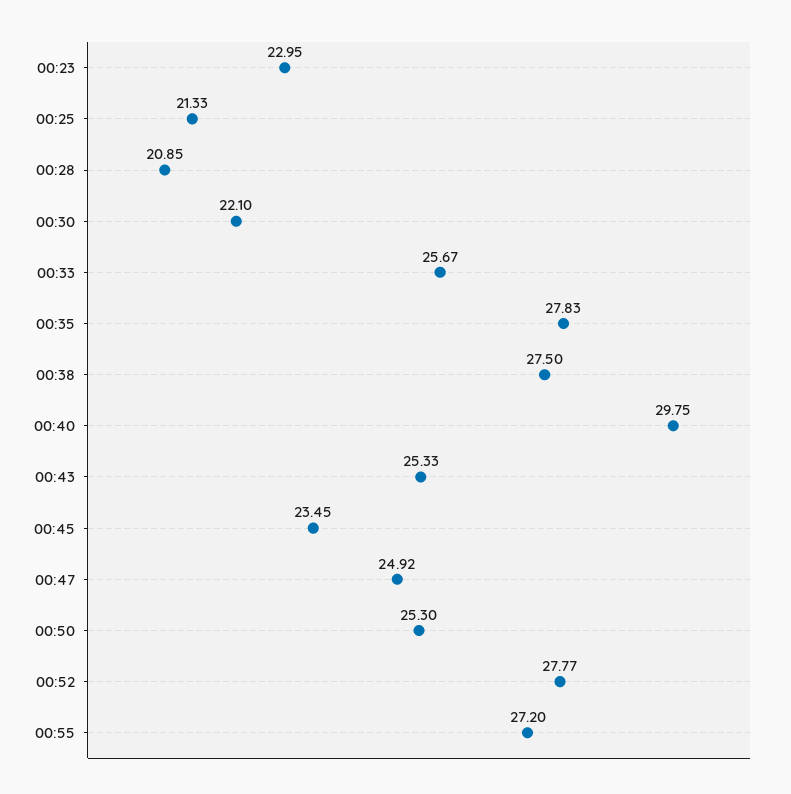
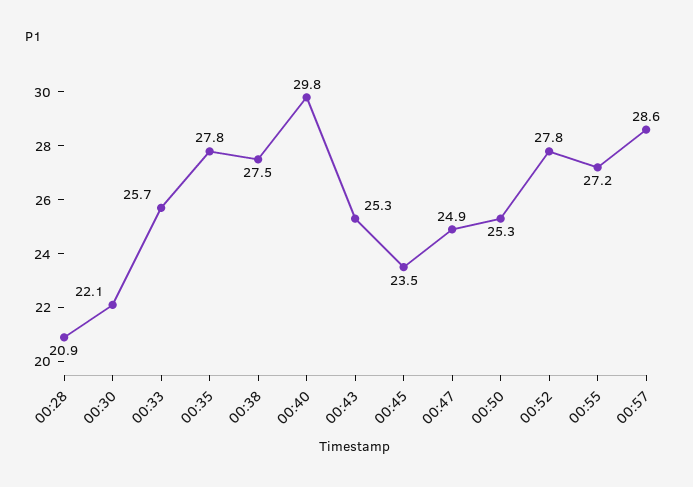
00:23: 22.95 -> none
00:25: 21.33 -> none
00:57: none -> 28.6

